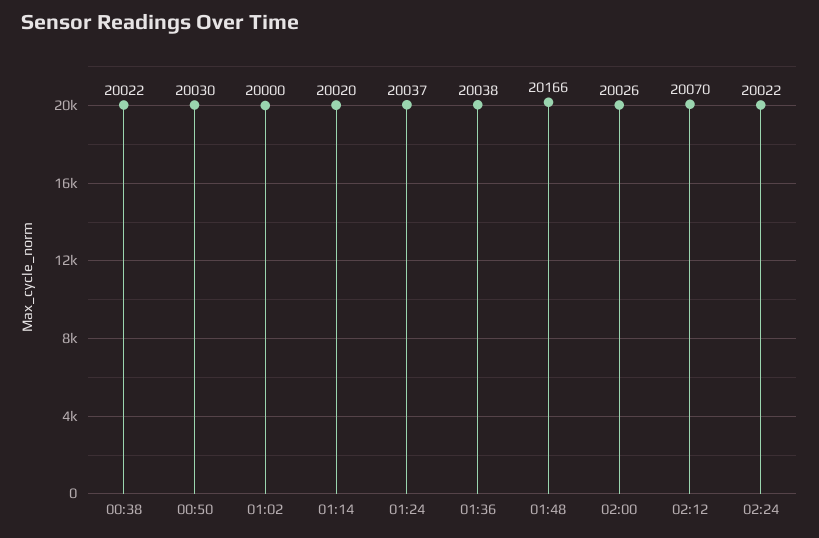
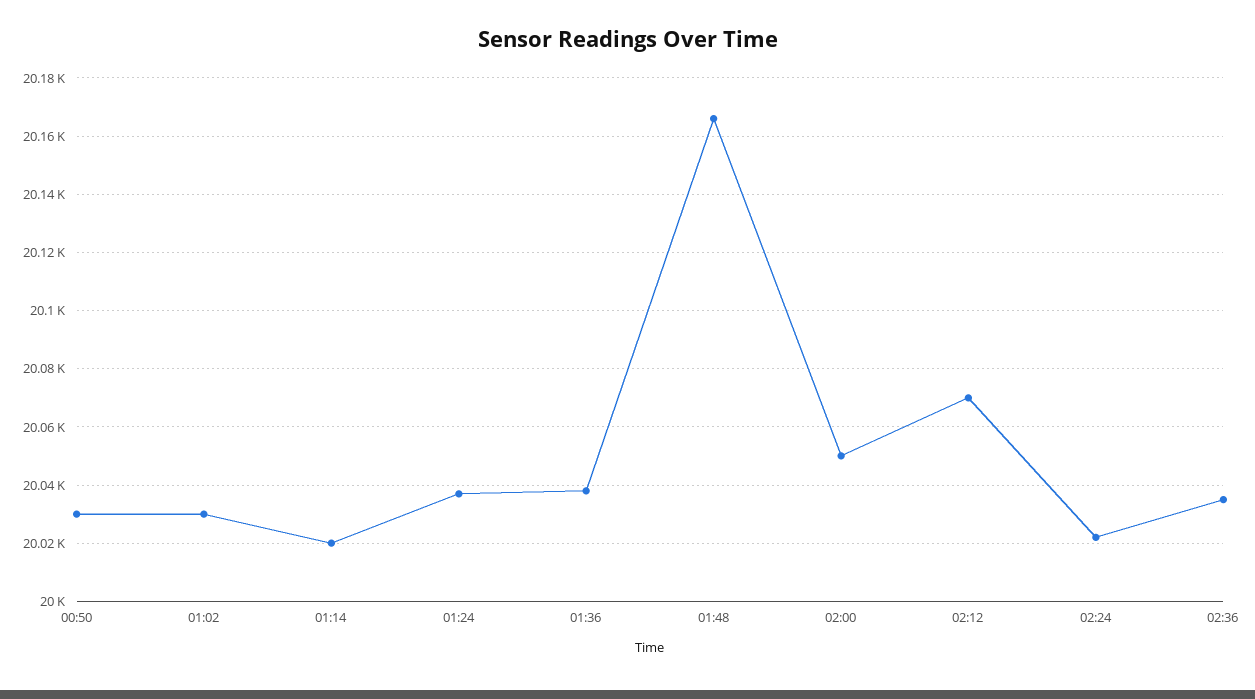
00:38: 20022 -> none
01:02: 20000 -> 20030
02:00: 20026 -> 20050
02:36: none -> 20035

